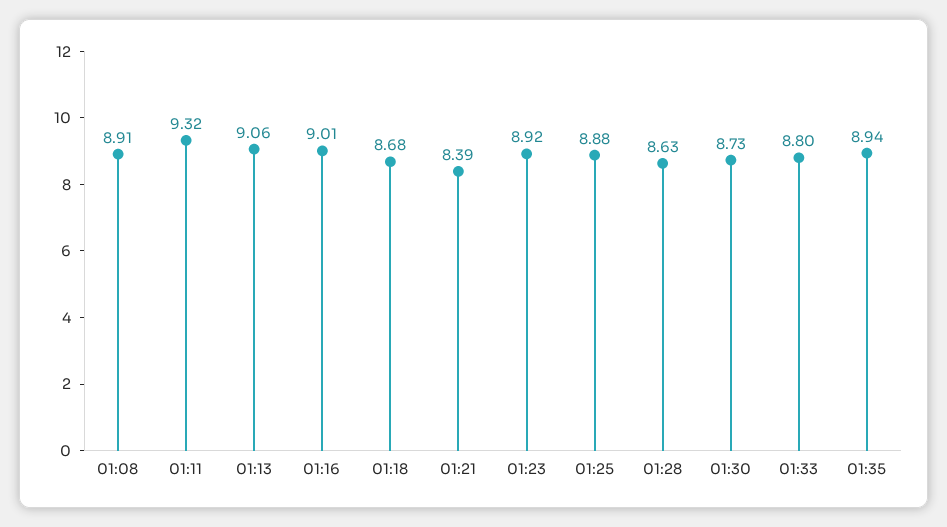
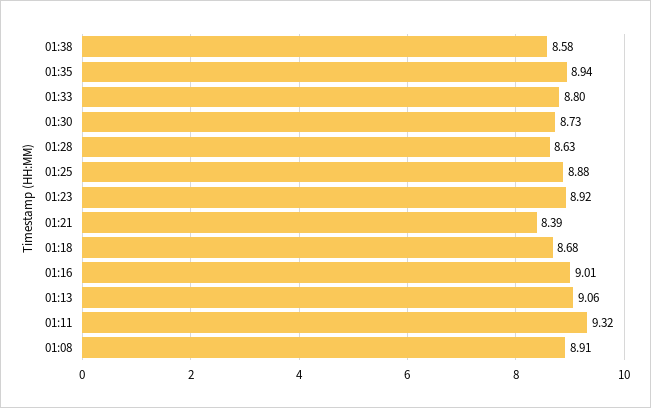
01:38: none -> 8.58

